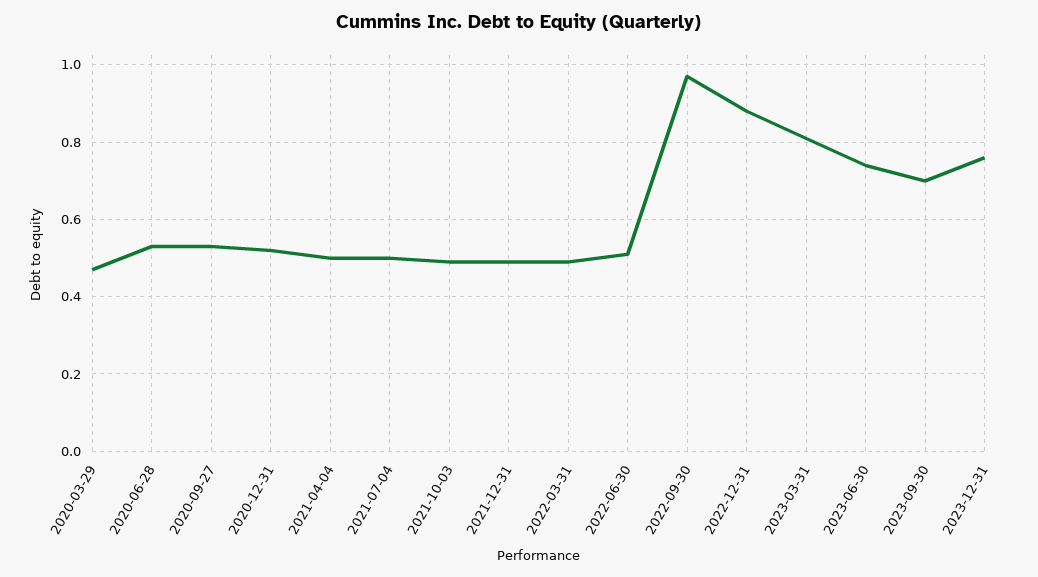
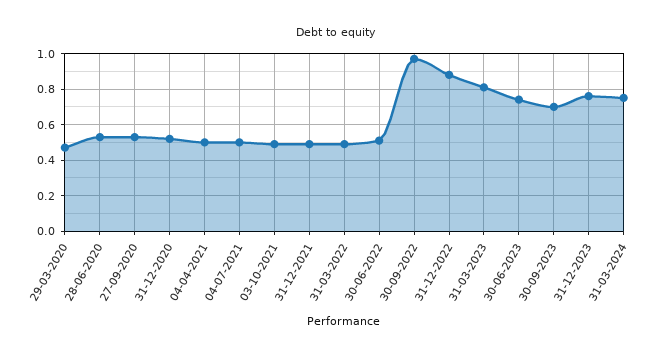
31-03-2024: none -> 0.75

